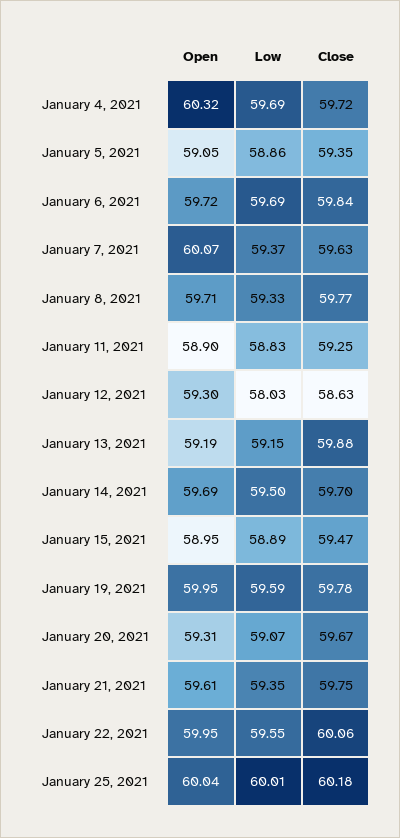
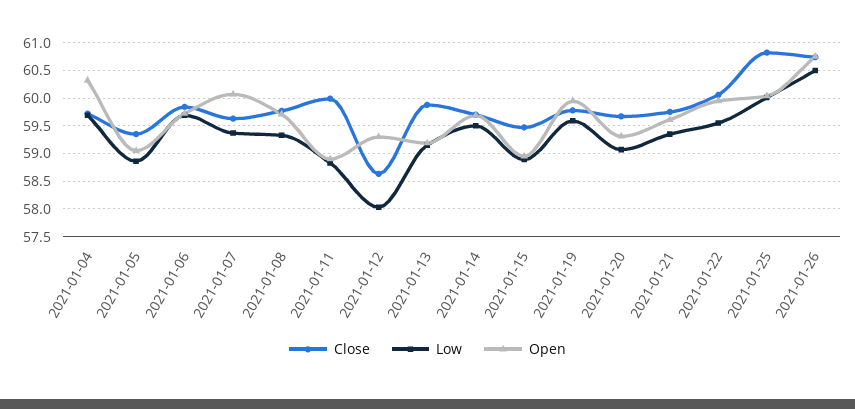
Close, January 11, 2021: 59.25 -> 60
Close, January 25, 2021: 60.18 -> 60.75
Close, 2021-01-26: none -> 60.75
Low, 2021-01-26: none -> 60.5
Open, 2021-01-26: none -> 60.75

